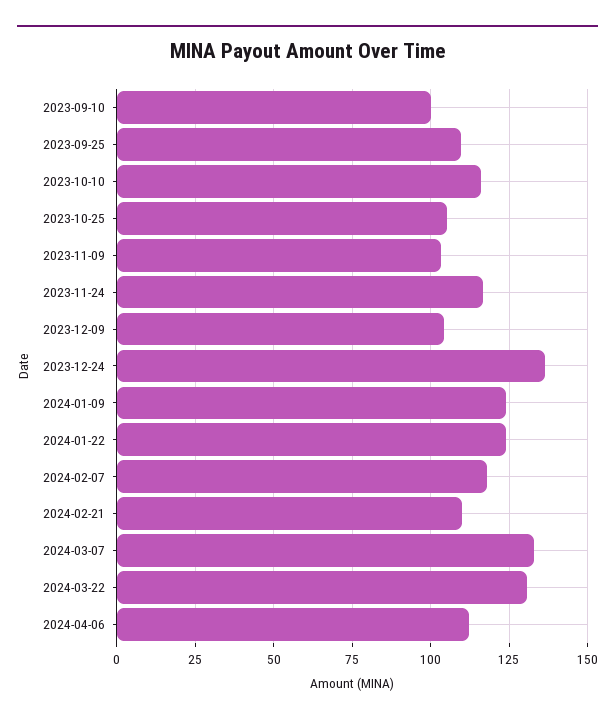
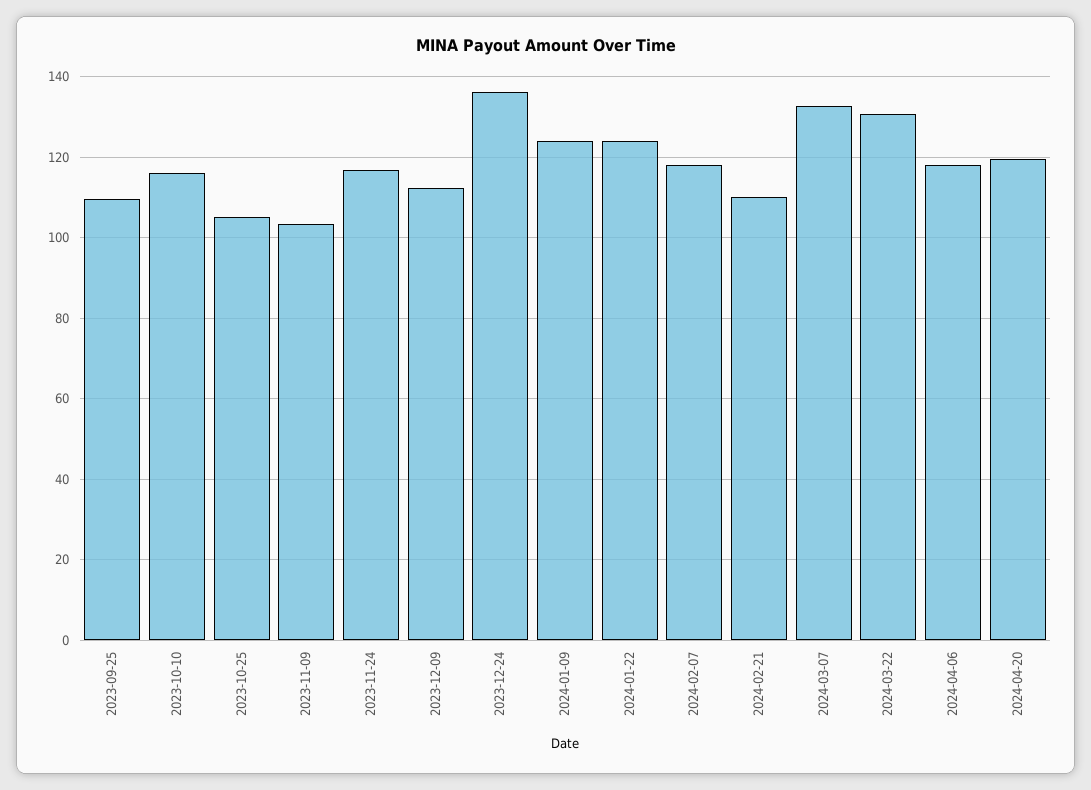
2023-09-10: 100 -> none
2023-12-09: 105 -> 112
2024-04-06: 112.5 -> 118
2024-04-20: none -> 120

